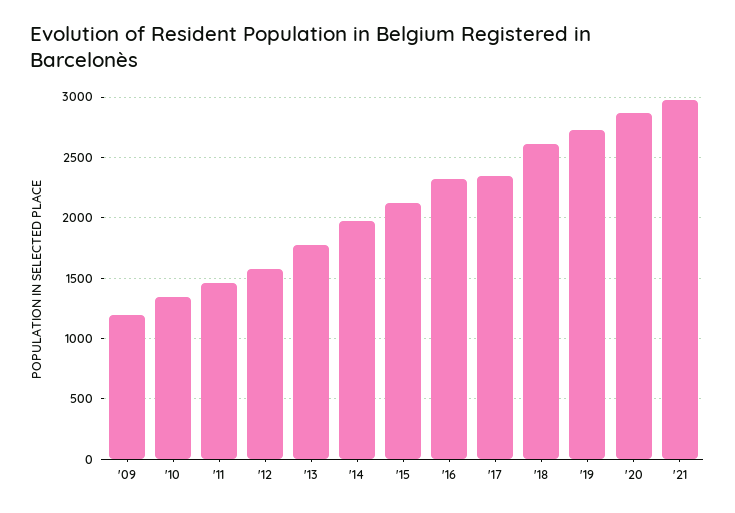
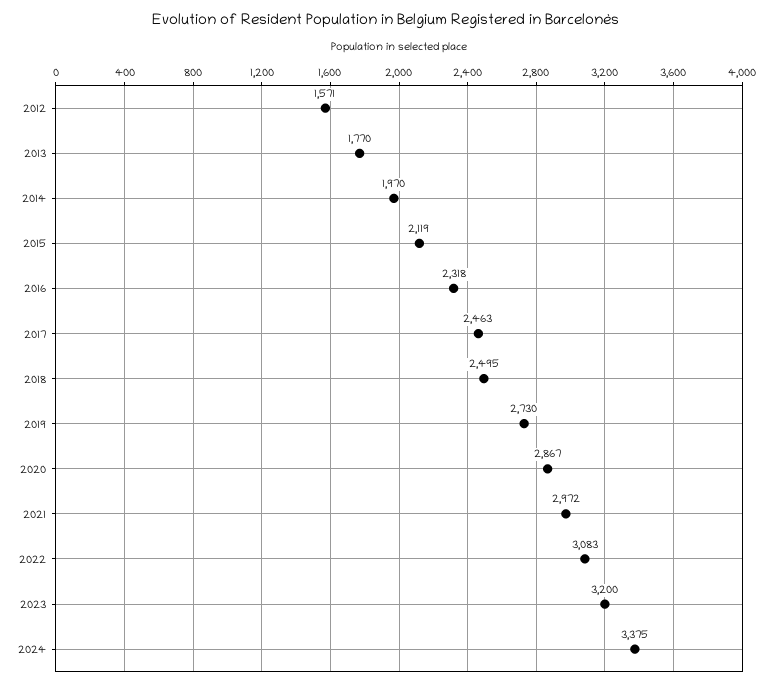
'09: 1200 -> none
'10: 1350 -> none
'11: 1450 -> none
'17: 2350 -> 2463
'18: 2600 -> 2495
2022: none -> 3083
2023: none -> 3200
2024: none -> 3375

